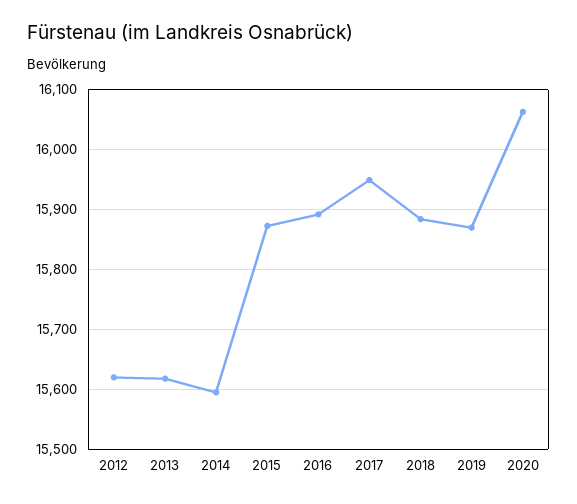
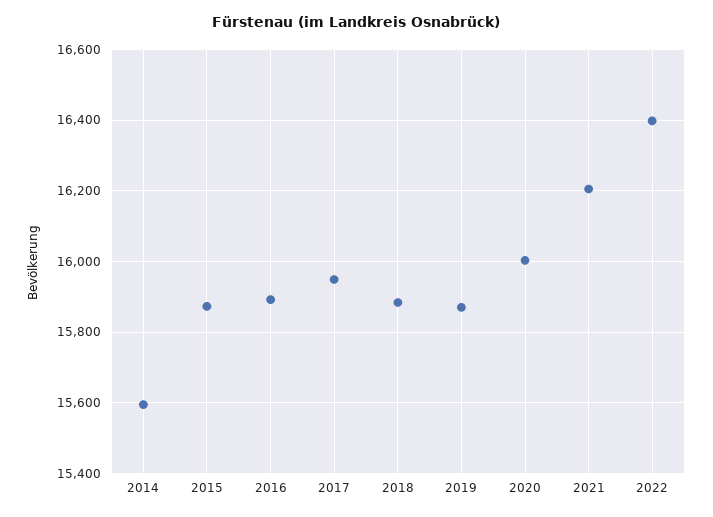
2012: 15620 -> none
2013: 15620 -> none
2020: 16060 -> 16000
2021: none -> 16200
2022: none -> 16400

